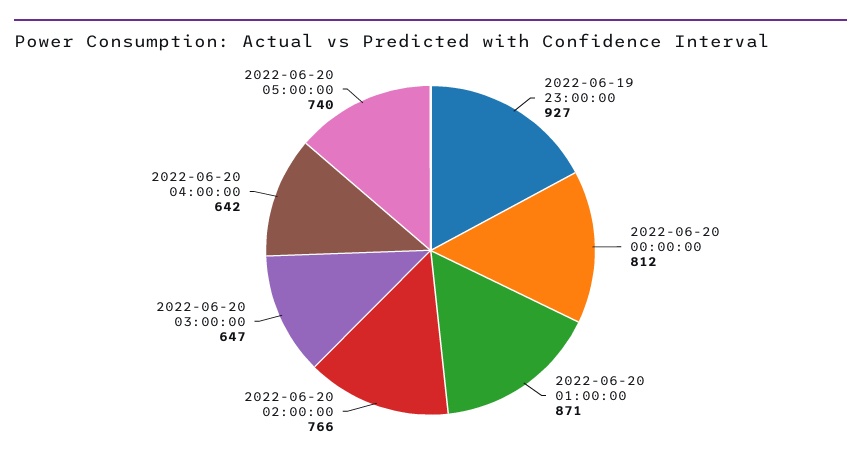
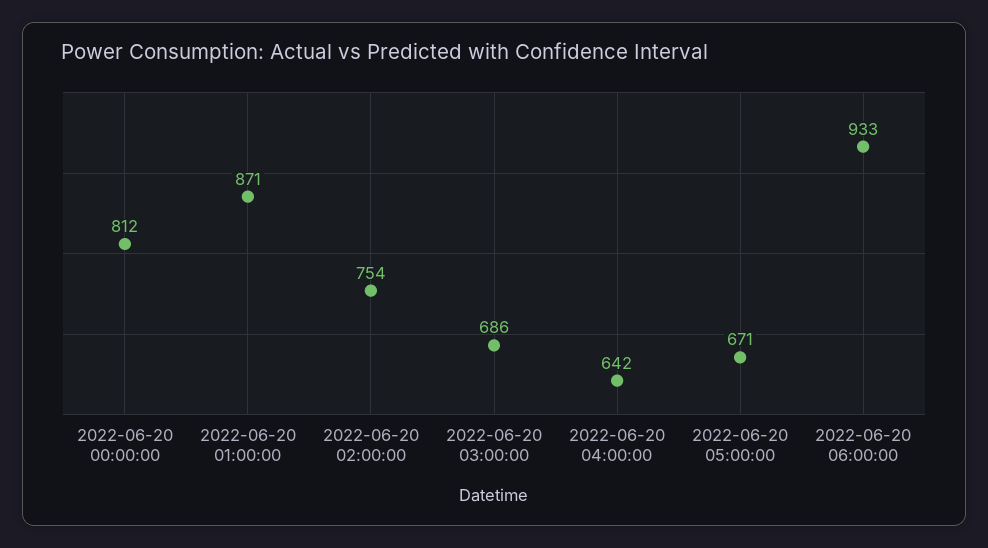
2022-06-19 23:00:00: 927 -> none
2022-06-20 02:00:00: 766 -> 754
2022-06-20 03:00:00: 647 -> 686
2022-06-20 05:00:00: 740 -> 671
2022-06-20 06:00:00: none -> 933

